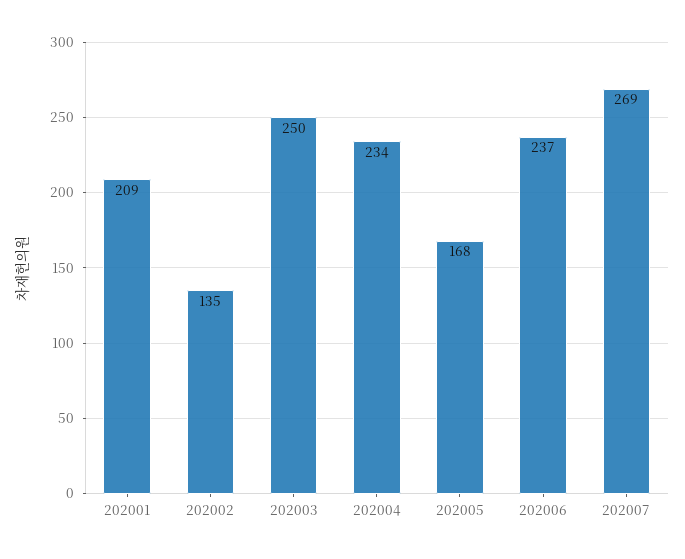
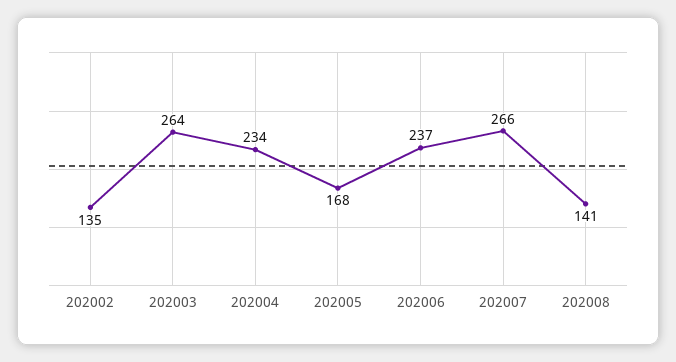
202001: 209 -> none
202003: 250 -> 264
202007: 269 -> 266
202008: none -> 141

